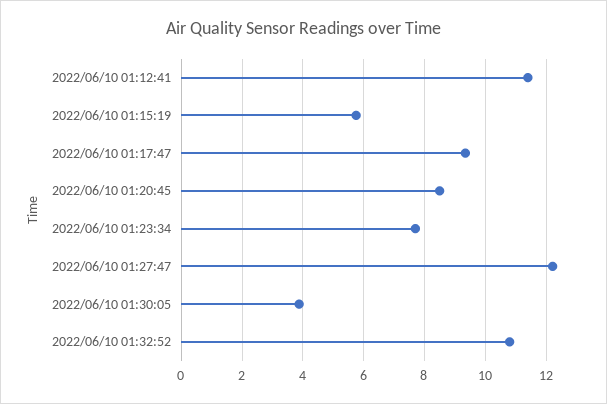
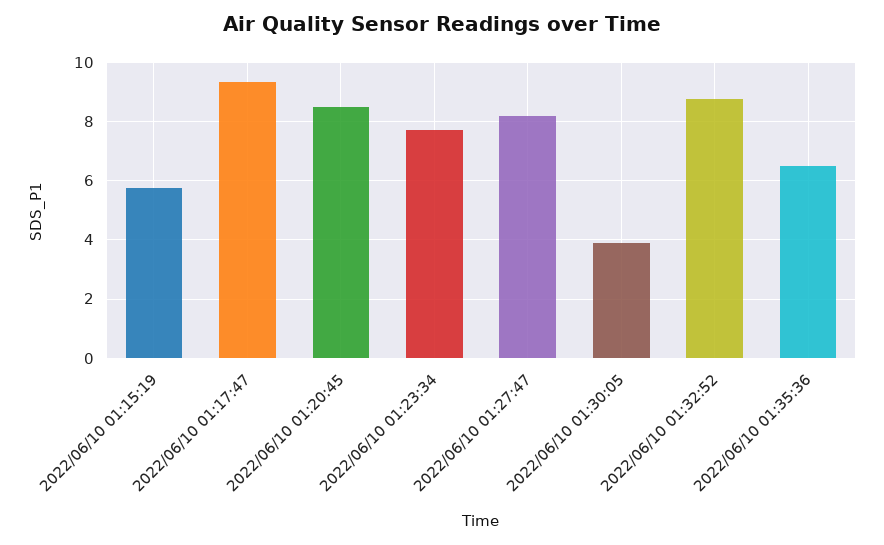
2022/06/10 01:12:41: 11.4 -> none
2022/06/10 01:27:47: 12.2 -> 8.25
2022/06/10 01:32:52: 10.8 -> 8.75
2022/06/10 01:35:36: none -> 6.5

